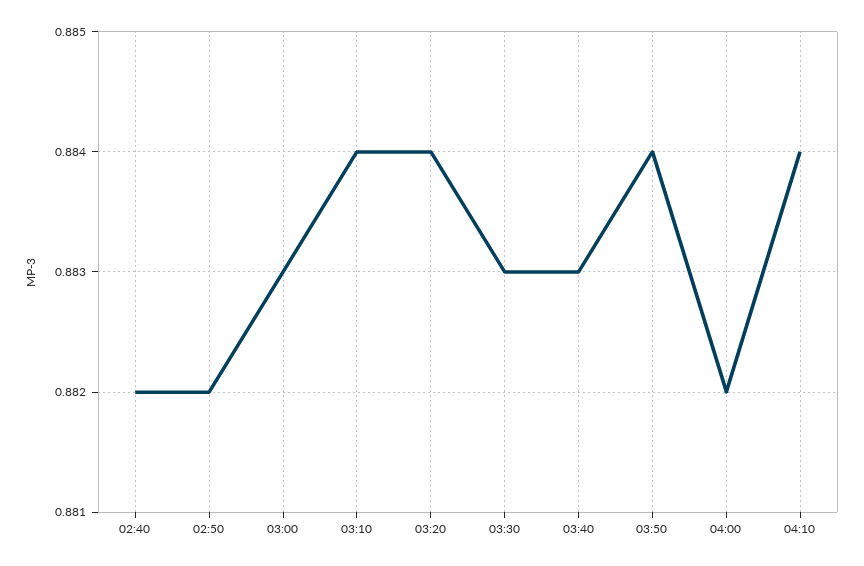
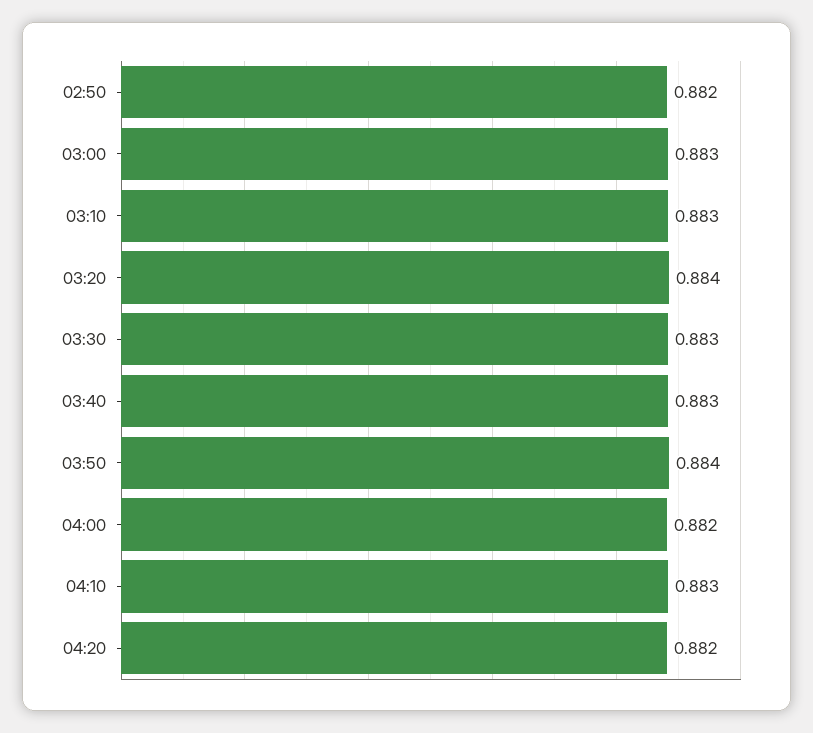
02:40: 0.882 -> none
03:10: 0.884 -> 0.883
04:10: 0.884 -> 0.883
04:20: none -> 0.882

